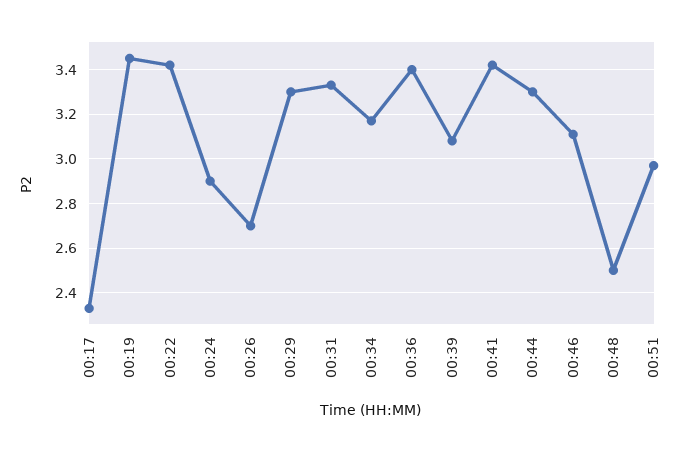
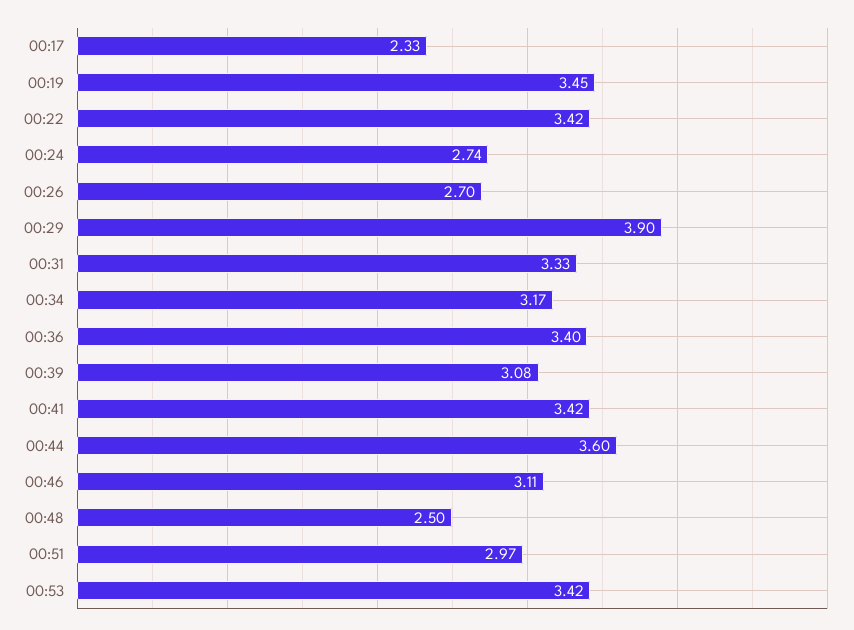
00:24: 2.9 -> 2.74
00:29: 3.3 -> 3.9
00:44: 3.3 -> 3.6
00:53: none -> 3.42

